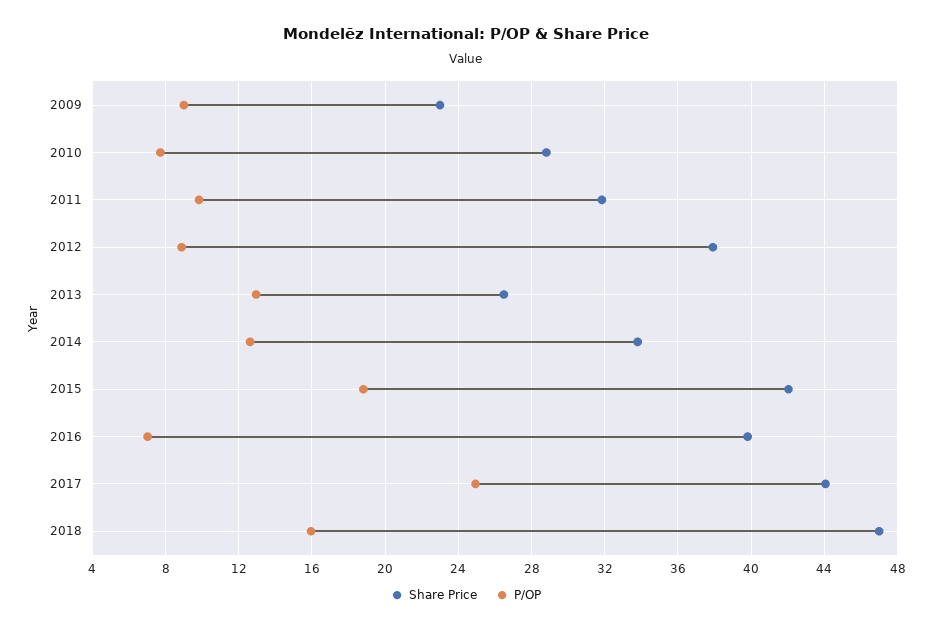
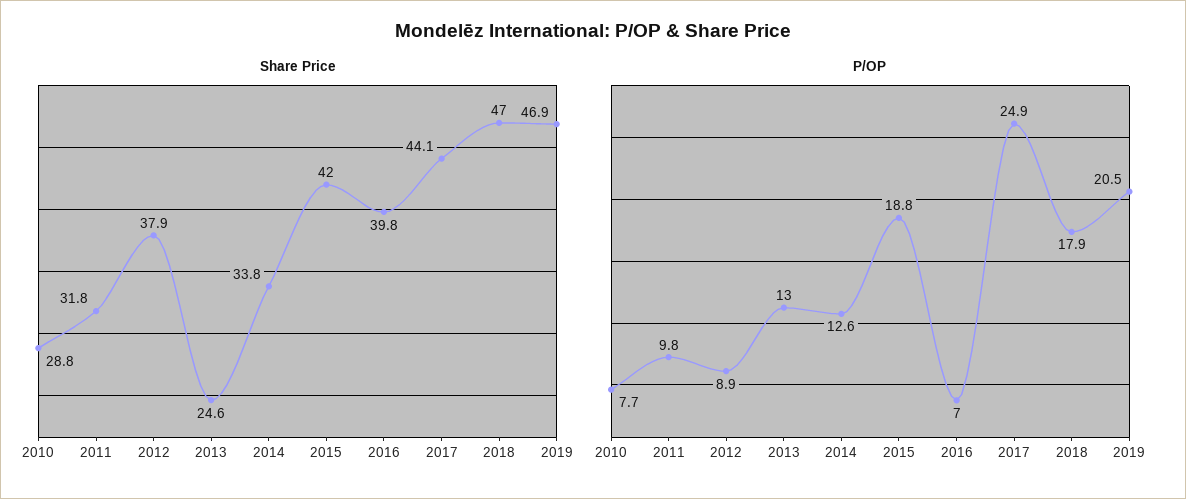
Share Price, 2009: 23 -> none
P/OP, 2009: 9 -> none
Share Price, 2013: 26.5 -> 24.6
P/OP, 2018: 16 -> 17.9
Share Price, 2019: none -> 46.9
P/OP, 2019: none -> 20.5

